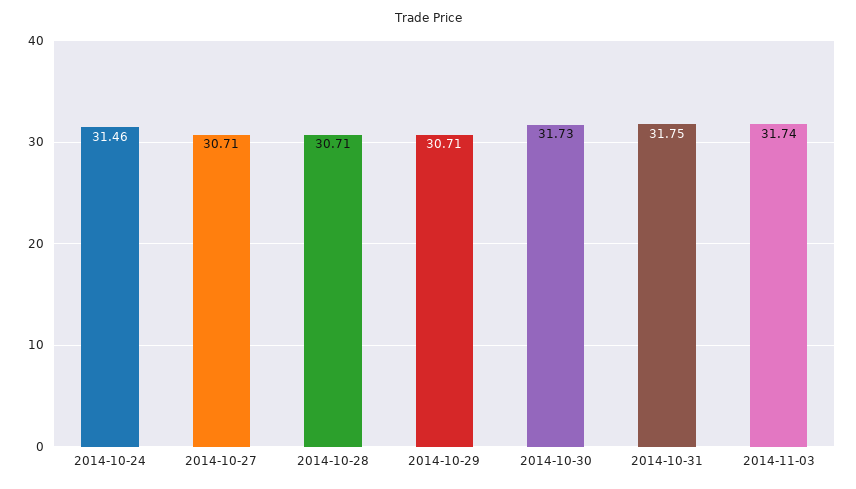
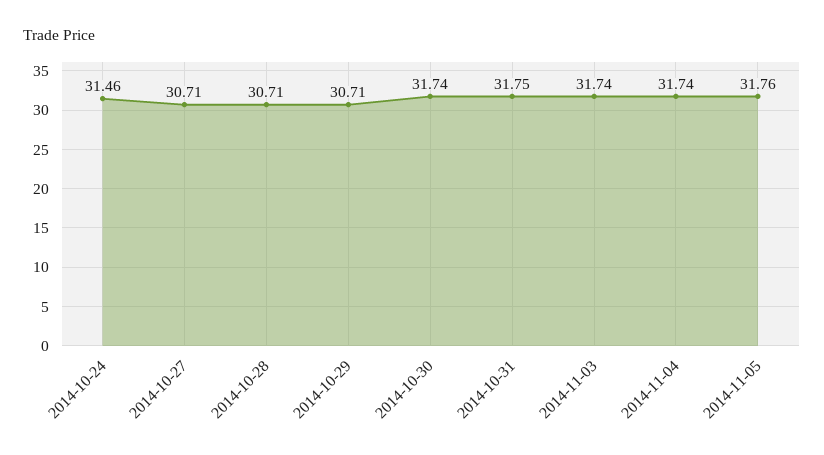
2014-10-30: 31.73 -> 31.74
2014-11-04: none -> 31.74
2014-11-05: none -> 31.76

